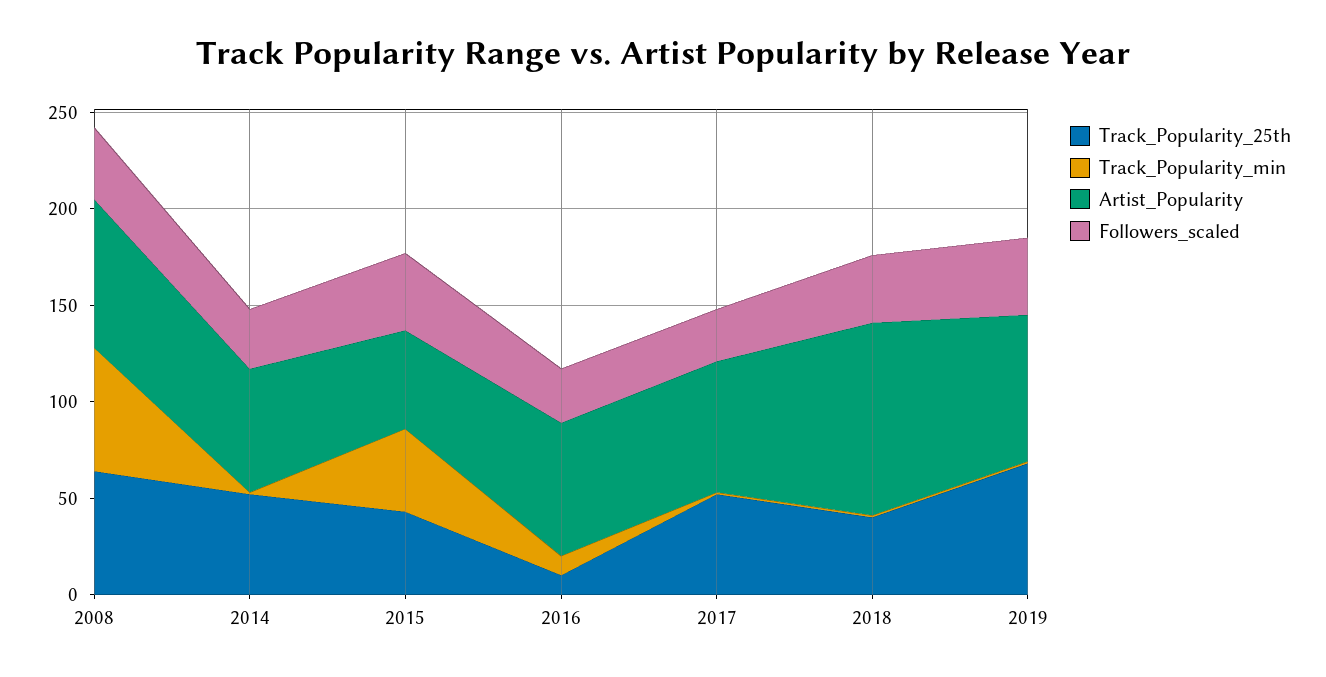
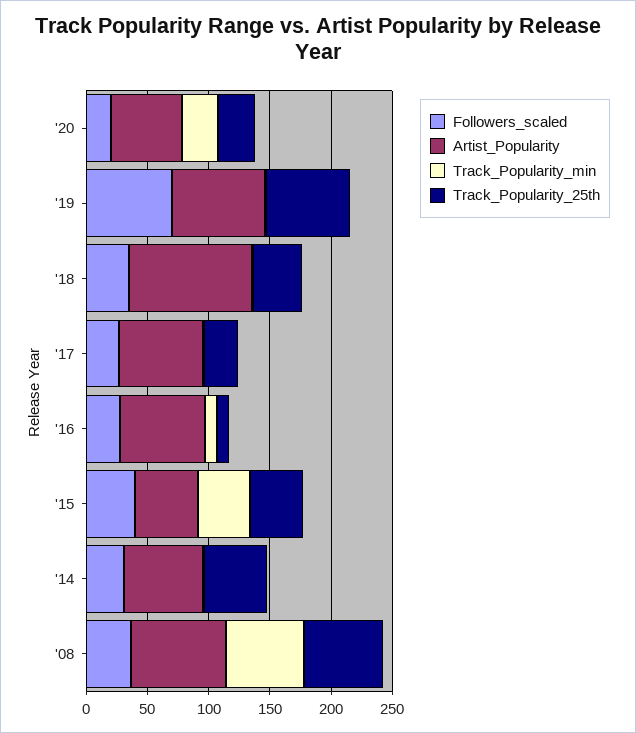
Track_Popularity_25th, 2017: 50 -> 30
Followers_scaled, 2019: 40 -> 70
Followers_scaled, '20: none -> 20
Artist_Popularity, '20: none -> 60
Track_Popularity_min, '20: none -> 30
Track_Popularity_25th, '20: none -> 30

